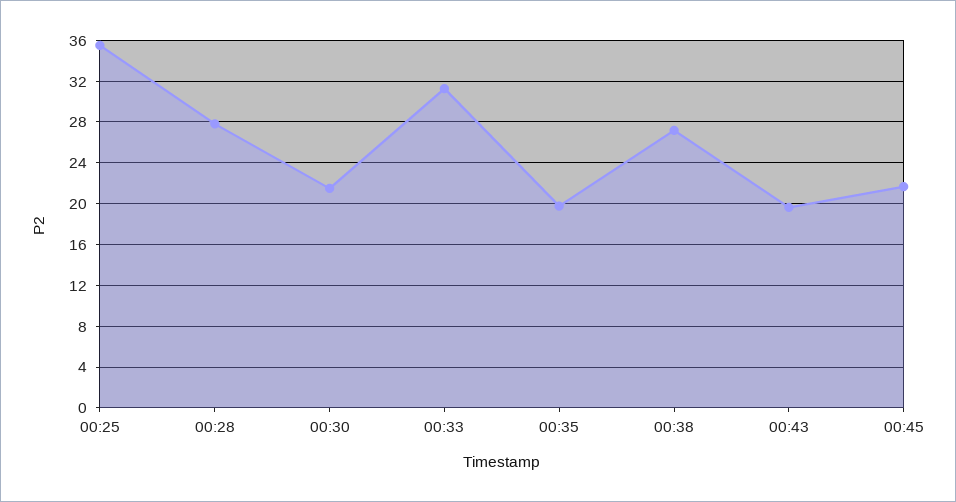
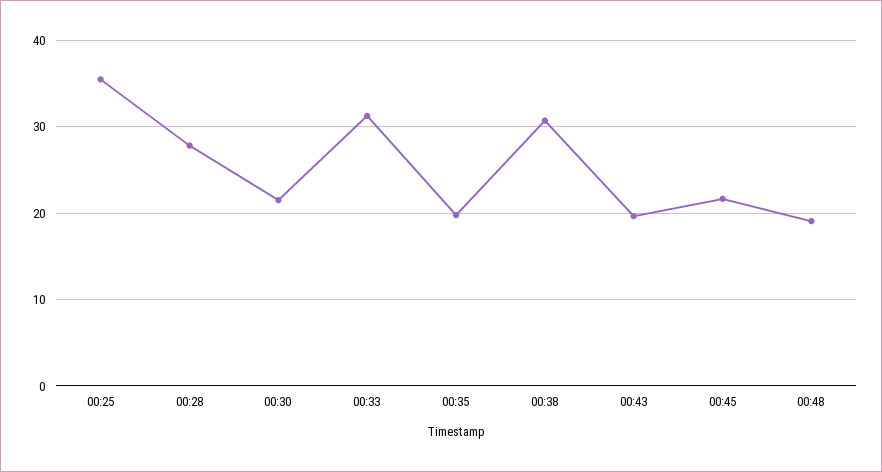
00:38: 27 -> 31
00:48: none -> 19

